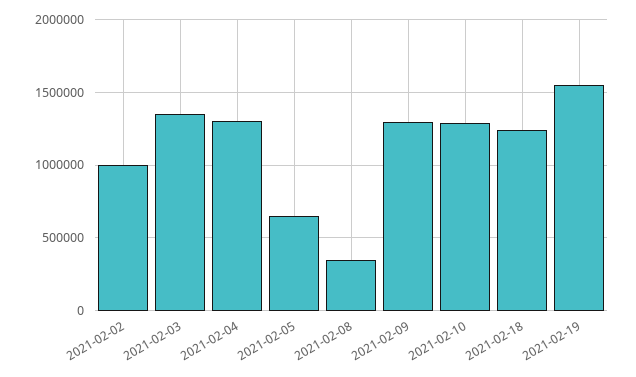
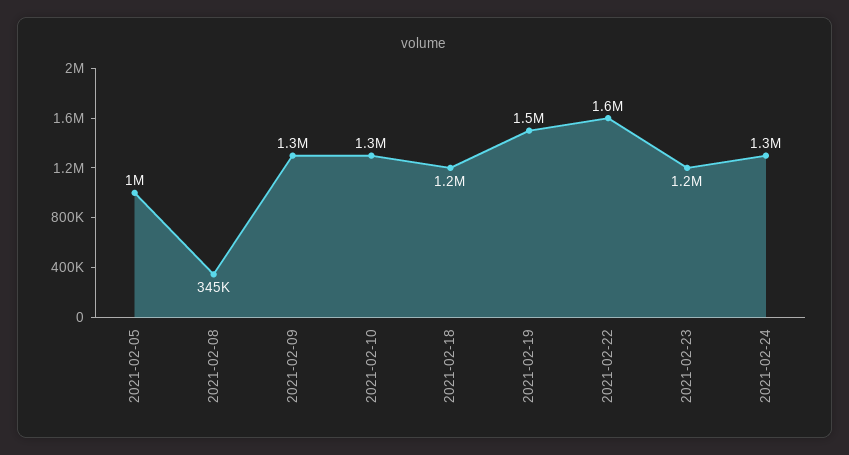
2021-02-02: 1000000 -> none
2021-02-03: 1350000 -> none
2021-02-04: 1300000 -> none
2021-02-05: 650000 -> 1000000
2021-02-22: none -> 1600000
2021-02-23: none -> 1200000
2021-02-24: none -> 1300000

